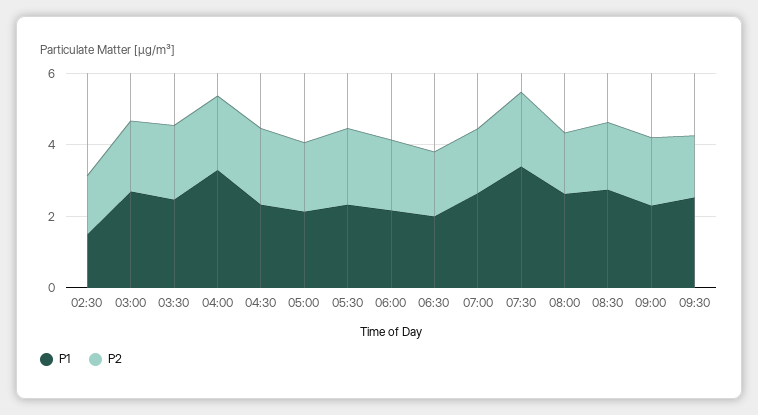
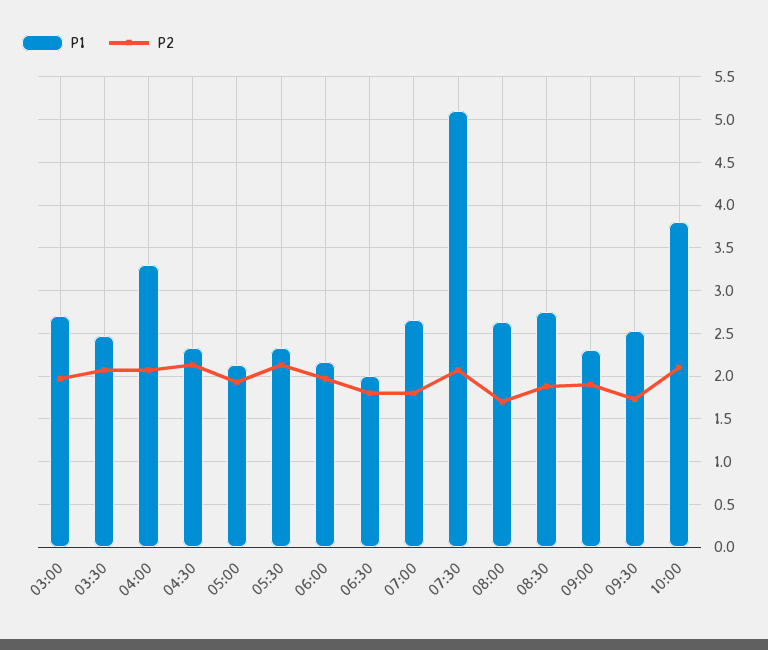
P1, 02:30: 1.5 -> none
P2, 02:30: 1.5 -> none
P1, 07:30: 3.5 -> 5.1
P1, 10:00: none -> 3.8
P2, 10:00: none -> 2.1

